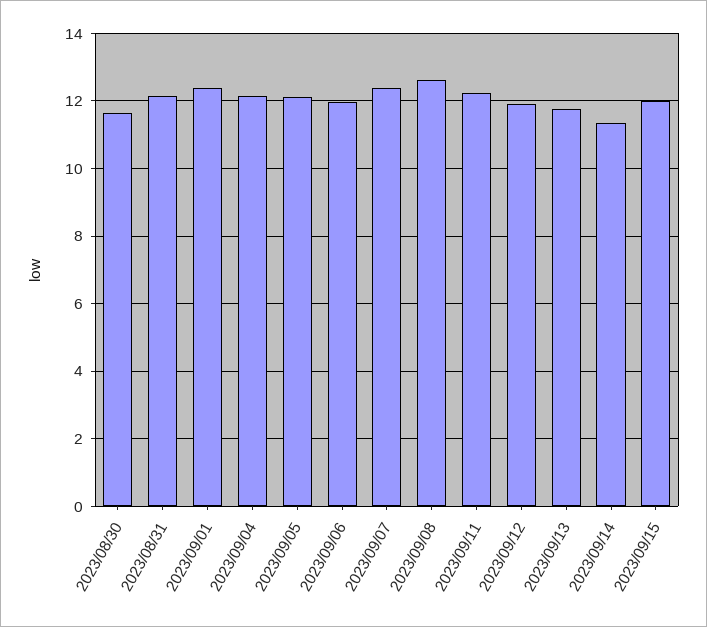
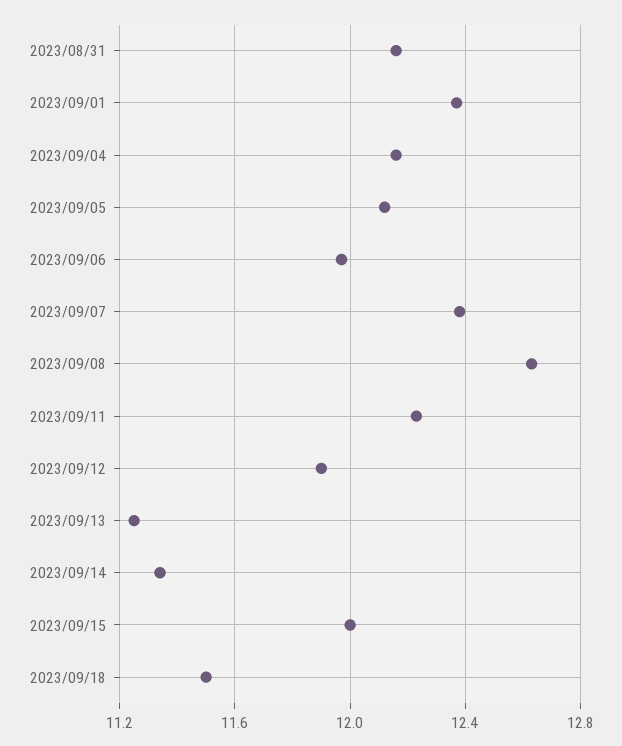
2023/08/30: 11.6 -> none
2023/09/13: 11.8 -> 11.25
2023/09/18: none -> 11.5

